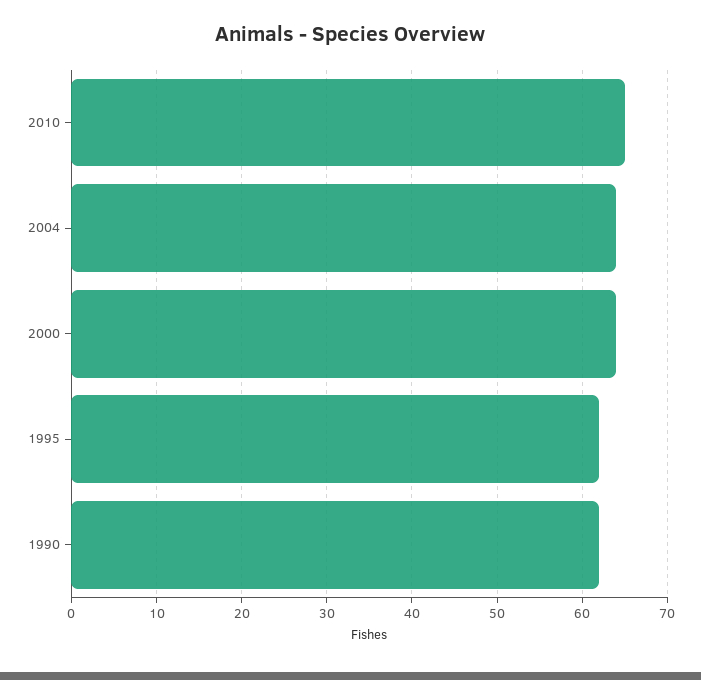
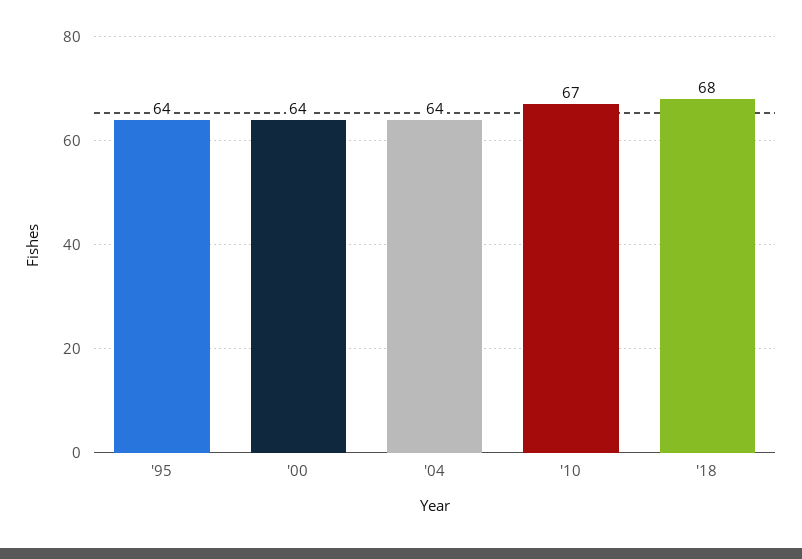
2010: 65 -> 67
1995: 62 -> 64
1990: 62 -> none
'18: none -> 68

